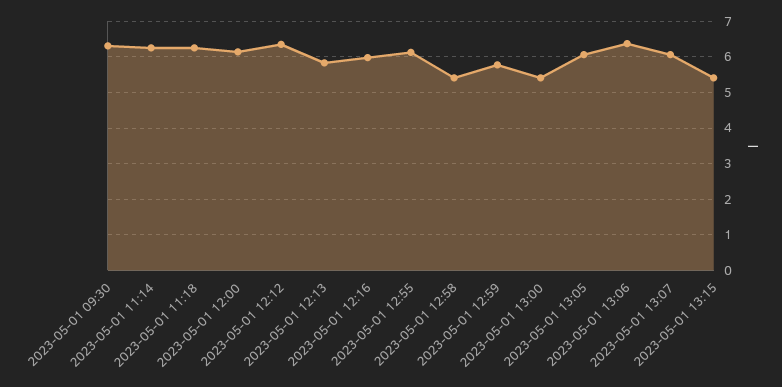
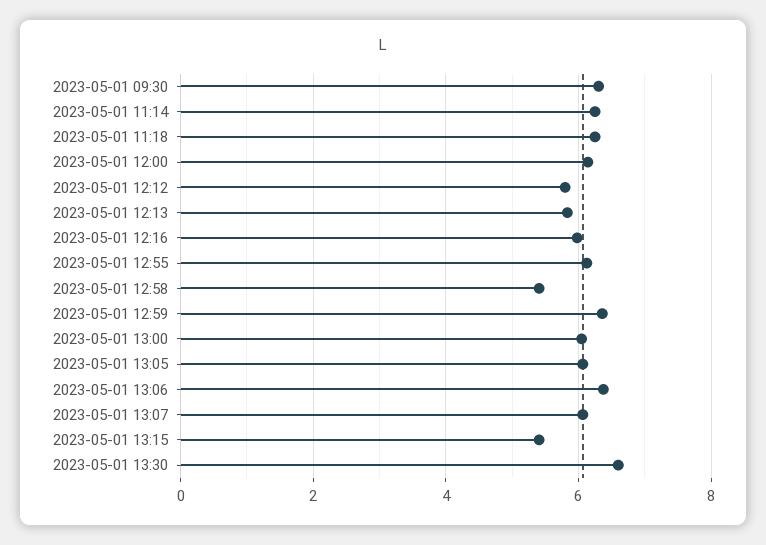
2023-05-01 12:12: 6.4 -> 5.8
2023-05-01 12:59: 5.8 -> 6.4
2023-05-01 13:00: 5.4 -> 6
2023-05-01 13:30: none -> 6.6

